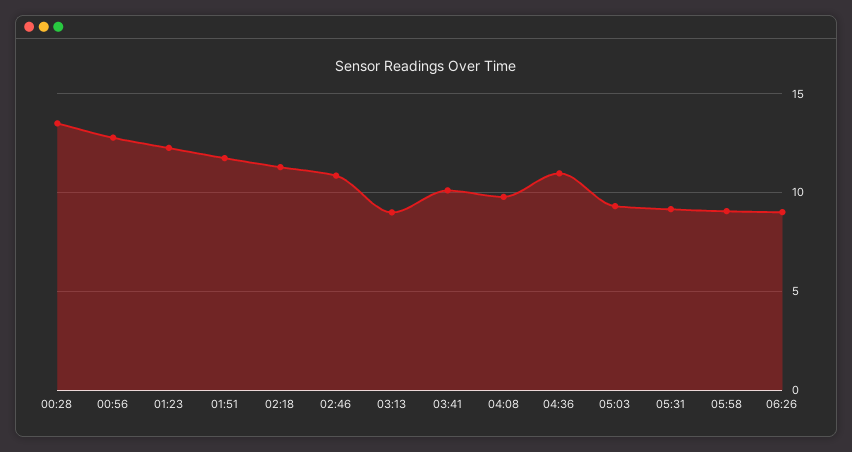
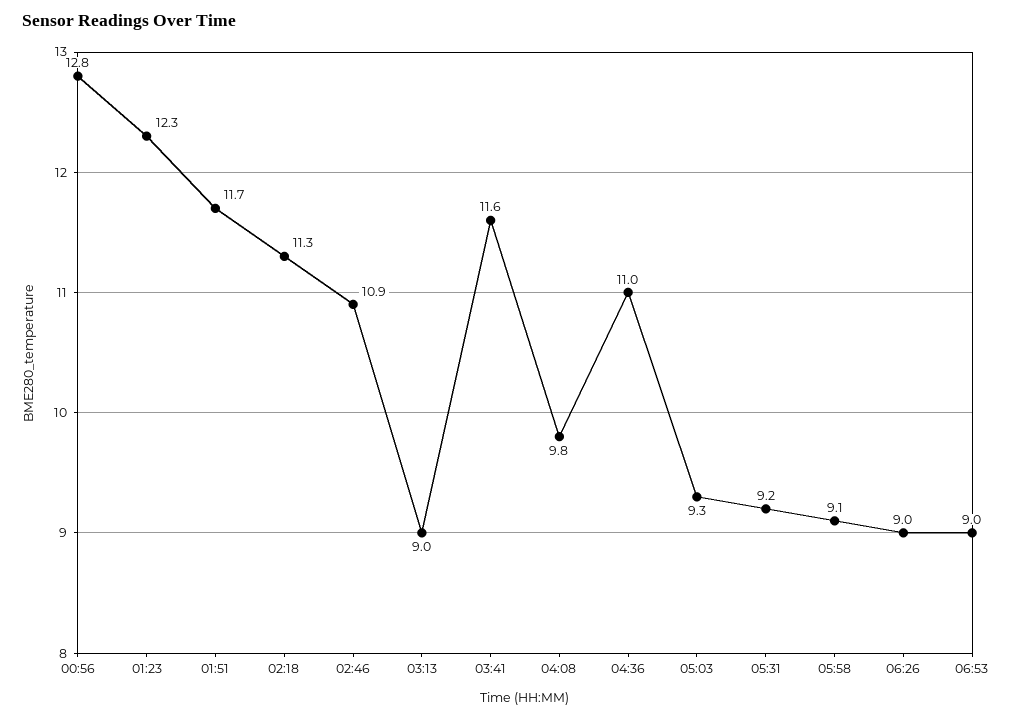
00:28: 13.5 -> none
03:41: 10 -> 11.6
06:53: none -> 9

